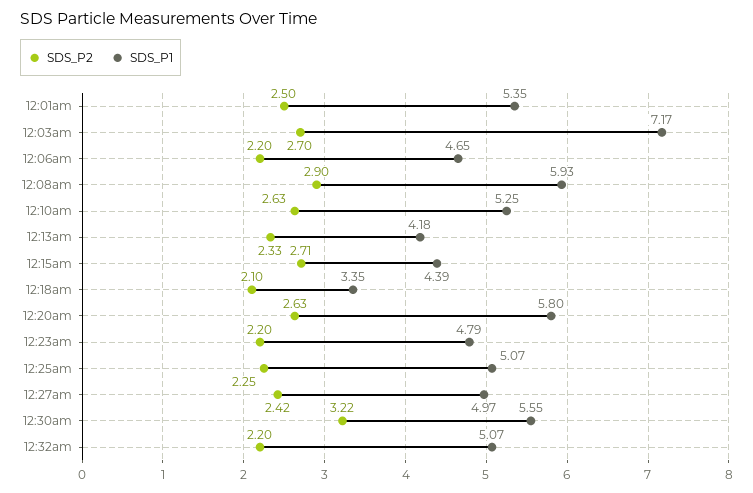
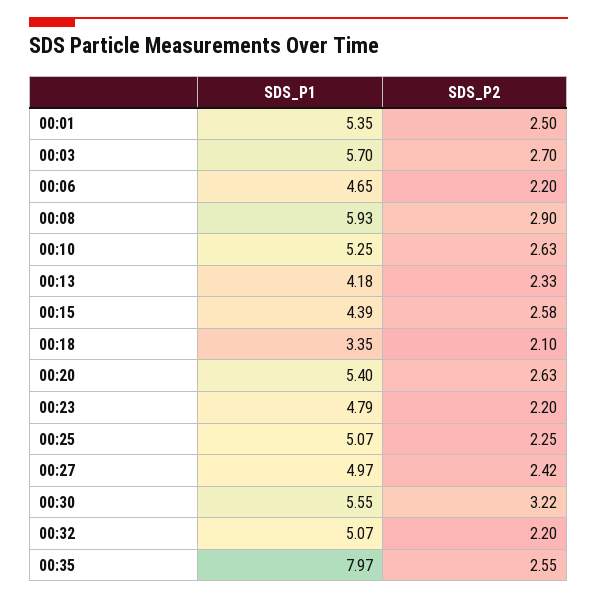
SDS_P1, 12:03am: 7.17 -> 5.7
SDS_P2, 12:15am: 2.71 -> 2.58
SDS_P1, 12:20am: 5.8 -> 5.4
SDS_P1, 00:35: none -> 7.97
SDS_P2, 00:35: none -> 2.55

